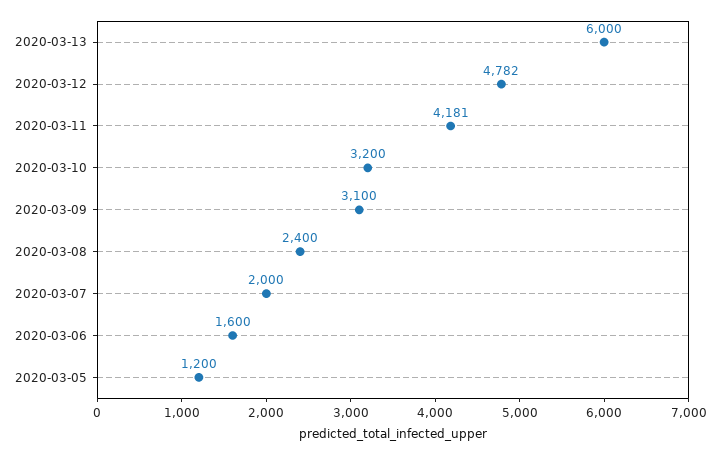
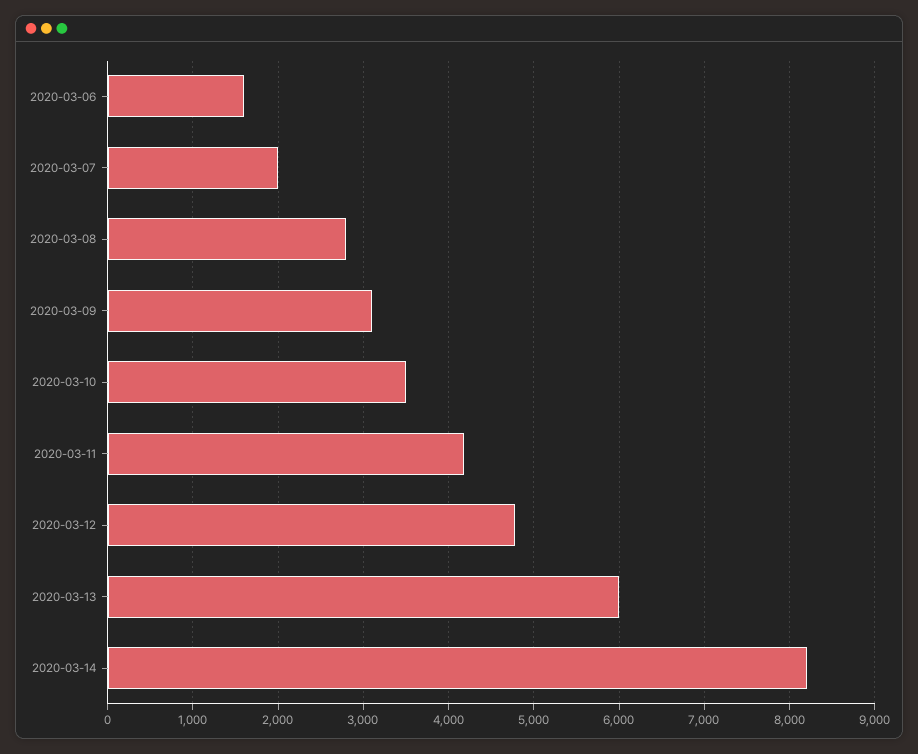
2020-03-10: 3200 -> 3500
2020-03-08: 2400 -> 2800
2020-03-05: 1200 -> none
2020-03-14: none -> 8200

